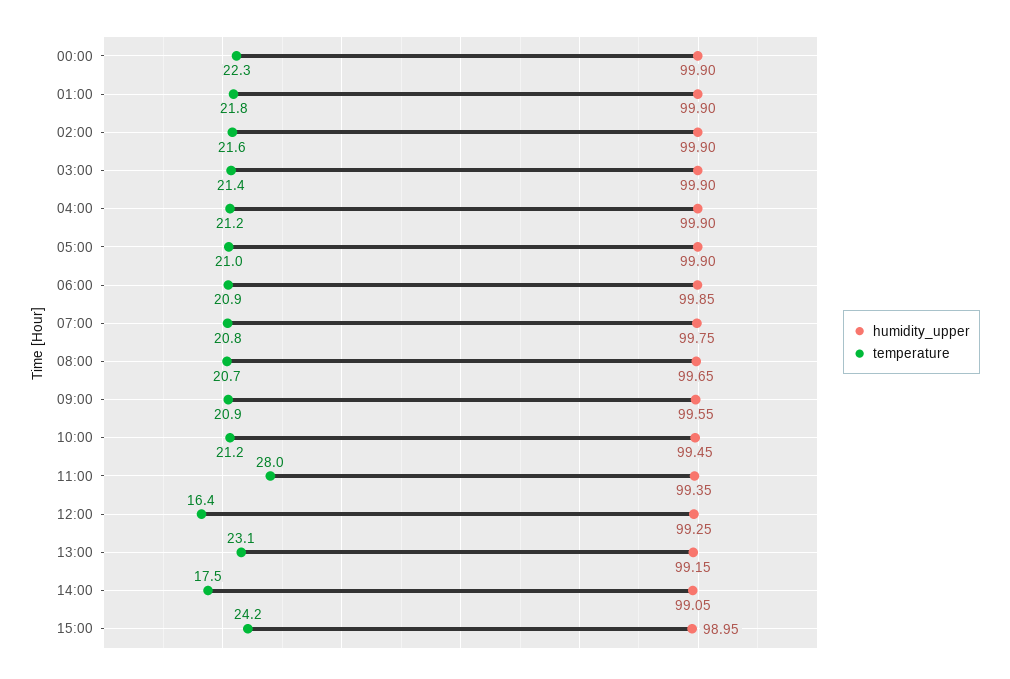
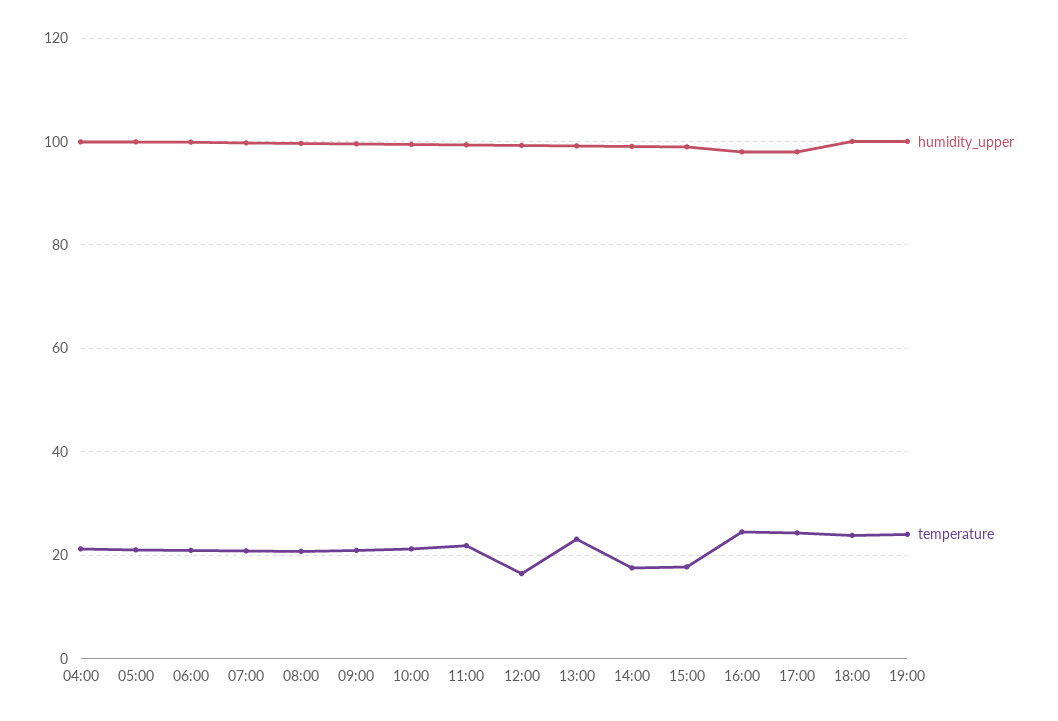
humidity_upper, 00:00: 99.9 -> none
temperature, 00:00: 22.3 -> none
humidity_upper, 01:00: 99.9 -> none
temperature, 01:00: 21.8 -> none
humidity_upper, 02:00: 99.9 -> none
temperature, 02:00: 21.6 -> none
humidity_upper, 03:00: 99.9 -> none
temperature, 03:00: 21.4 -> none
temperature, 11:00: 28 -> 22
temperature, 15:00: 24.2 -> 18
humidity_upper, 16:00: none -> 98
temperature, 16:00: none -> 24
humidity_upper, 17:00: none -> 98
temperature, 17:00: none -> 24
humidity_upper, 18:00: none -> 100
temperature, 18:00: none -> 24
humidity_upper, 19:00: none -> 100
temperature, 19:00: none -> 24

